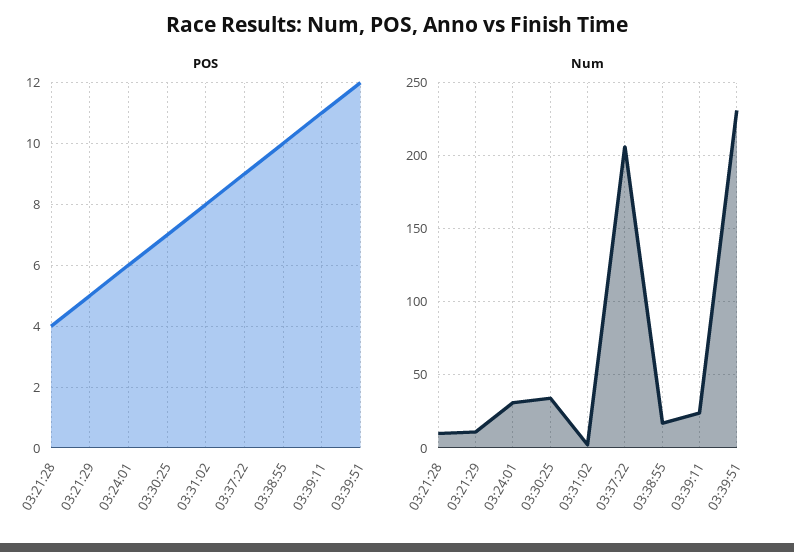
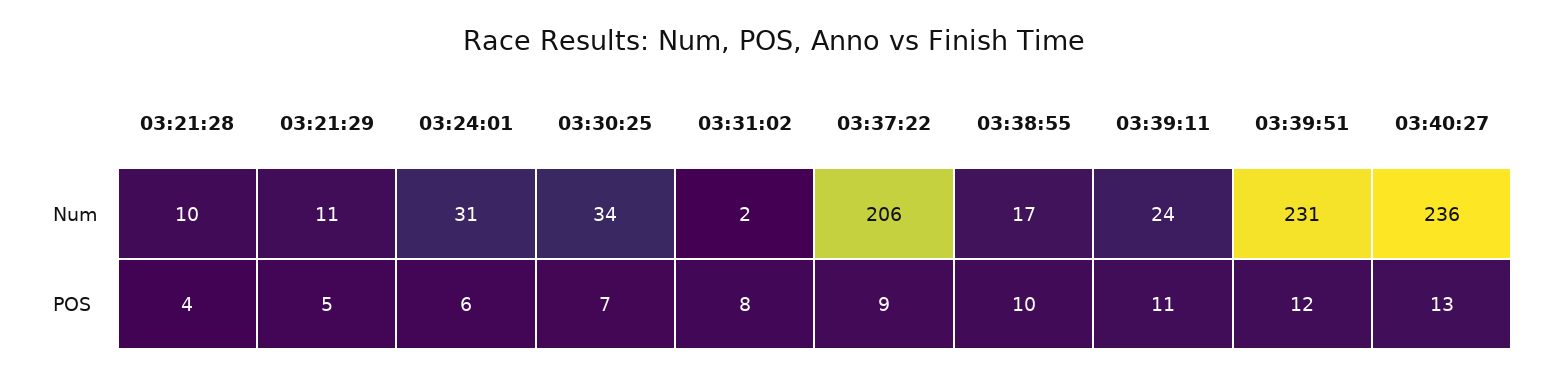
Num, 03:40:27: none -> 236
POS, 03:40:27: none -> 13

